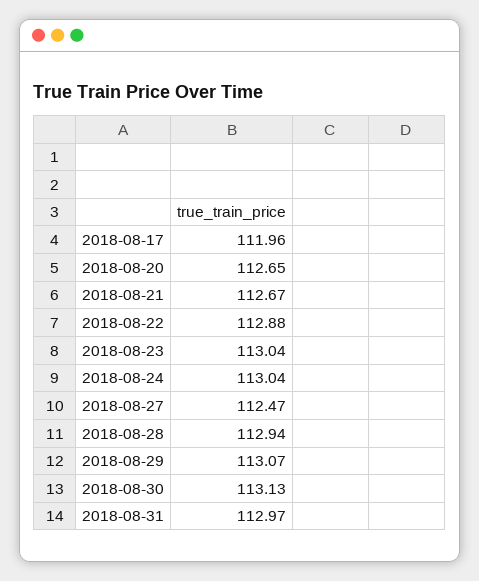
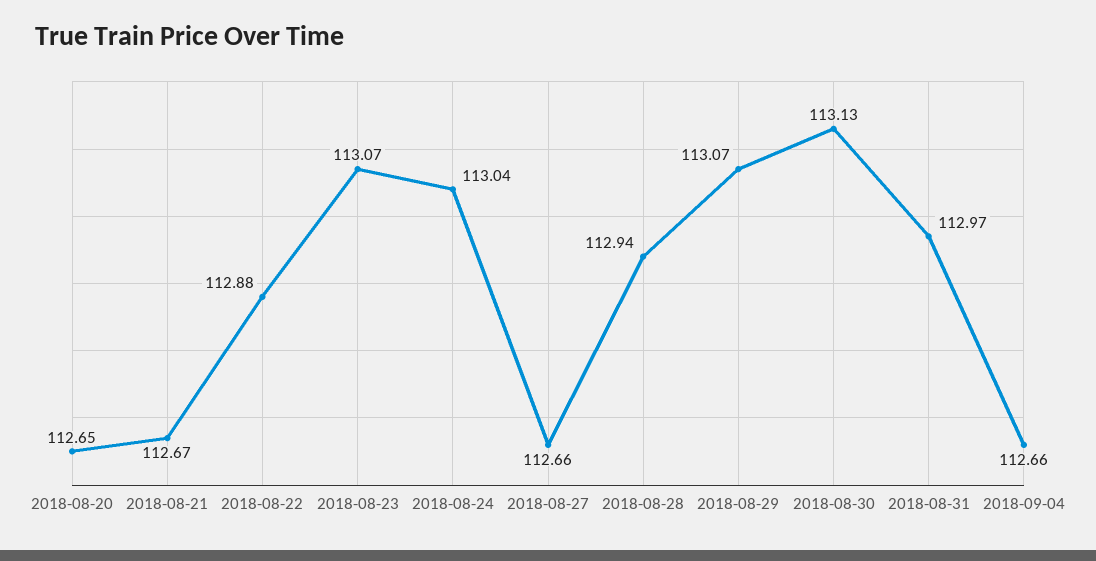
2018-08-17: 111.96 -> none
2018-08-23: 113.04 -> 113.07
2018-08-27: 112.47 -> 112.66
2018-09-04: none -> 112.66

